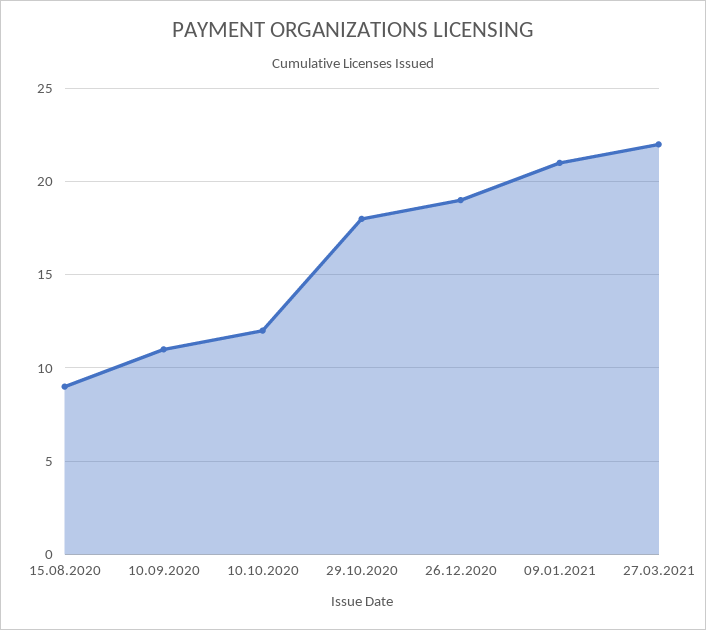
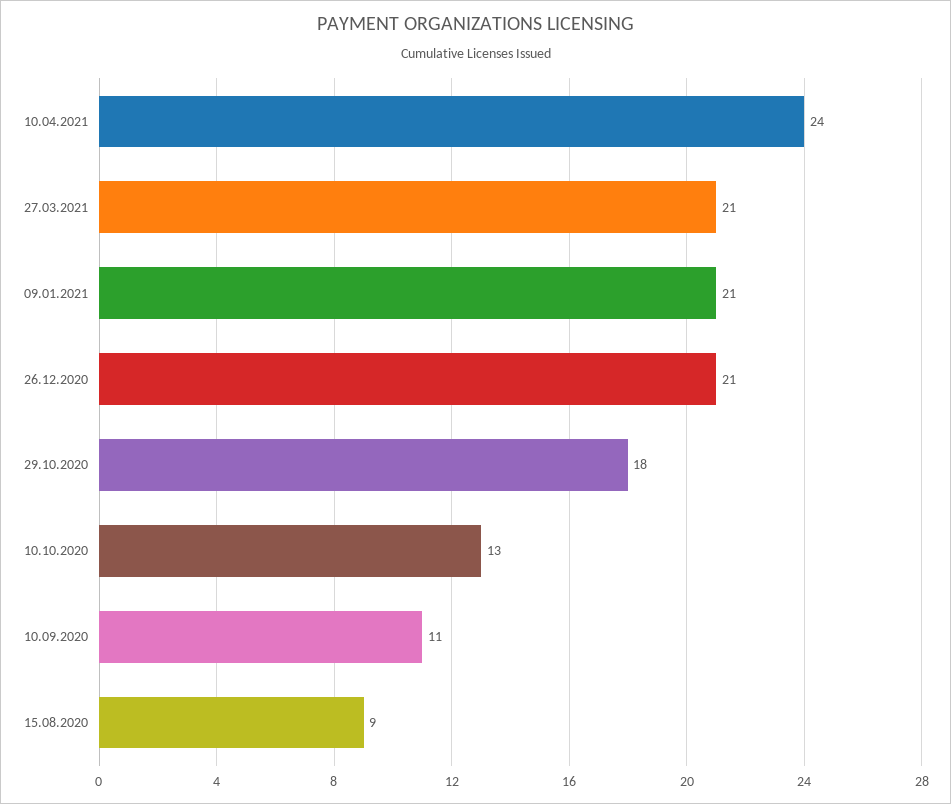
10.10.2020: 12 -> 13
26.12.2020: 19 -> 21
27.03.2021: 22 -> 21
10.04.2021: none -> 24

